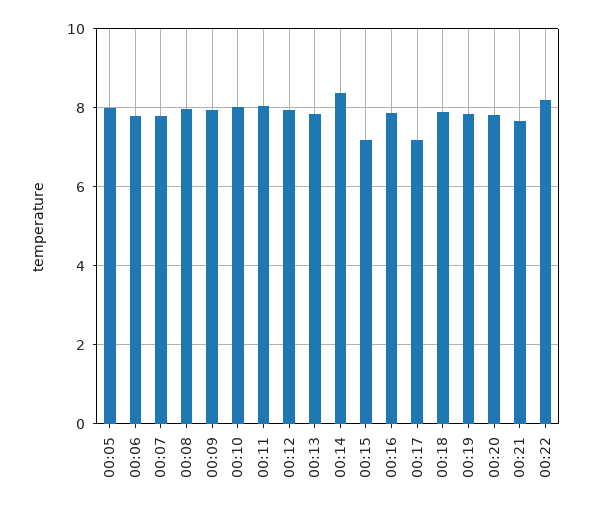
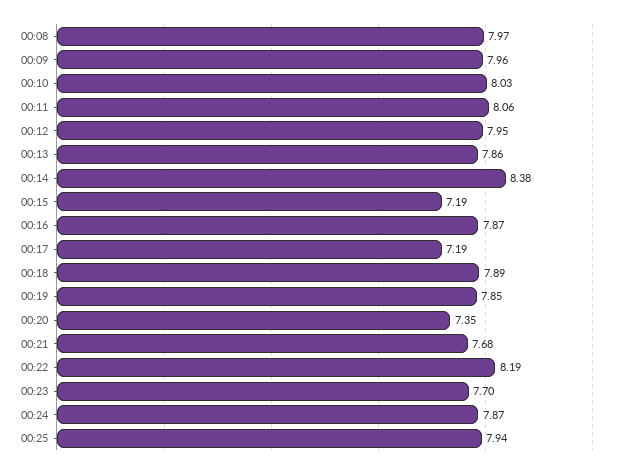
00:05: 8 -> none
00:06: 7.8 -> none
00:07: 7.8 -> none
00:20: 7.8 -> 7.35
00:23: none -> 7.7
00:24: none -> 7.87
00:25: none -> 7.94

